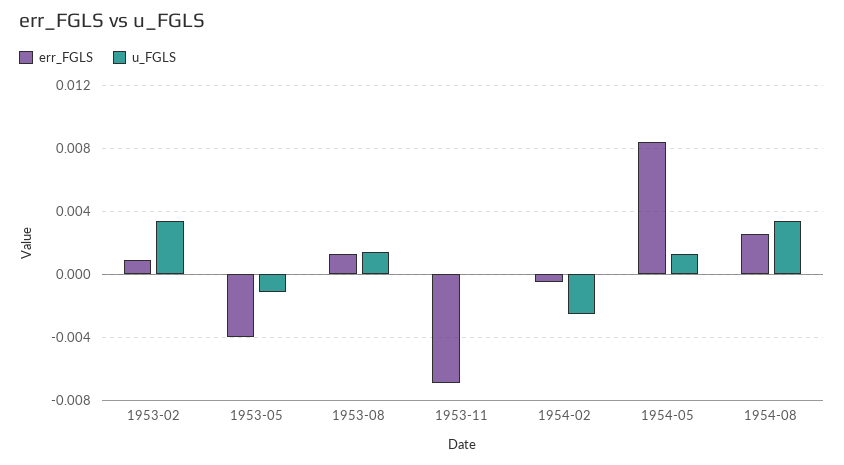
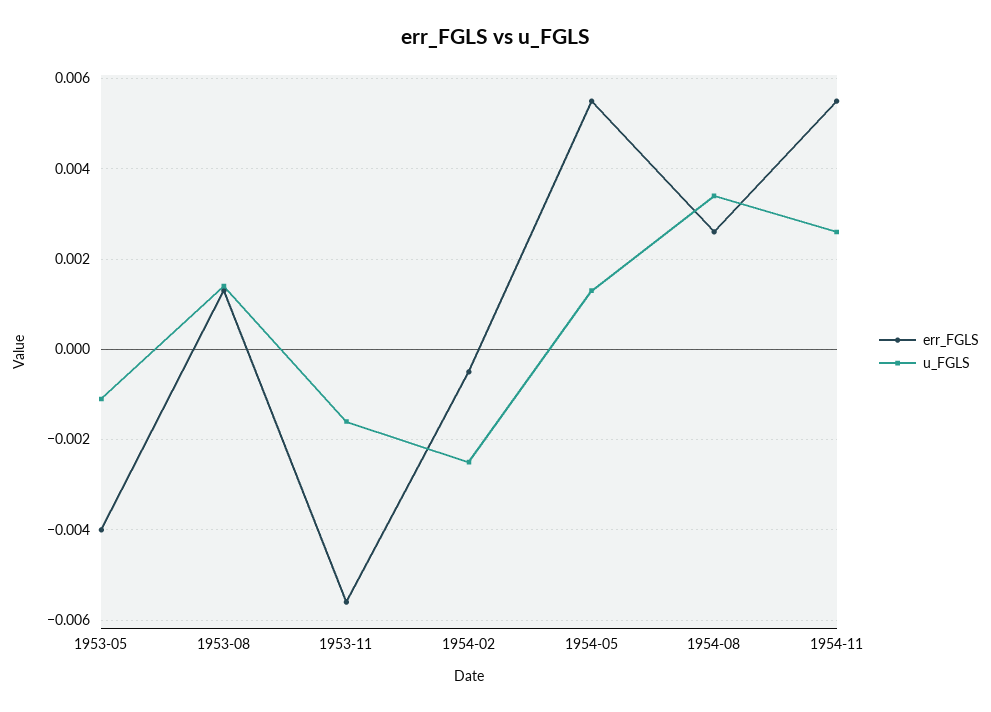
err_FGLS, 1953-02: 0.001 -> none
u_FGLS, 1953-02: 0.0035 -> none
err_FGLS, 1953-11: -0.007 -> -0.0055
u_FGLS, 1953-11: 0 -> -0.0015
err_FGLS, 1954-05: 0.0085 -> 0.0055
err_FGLS, 1954-11: none -> 0.0055
u_FGLS, 1954-11: none -> 0.0025

